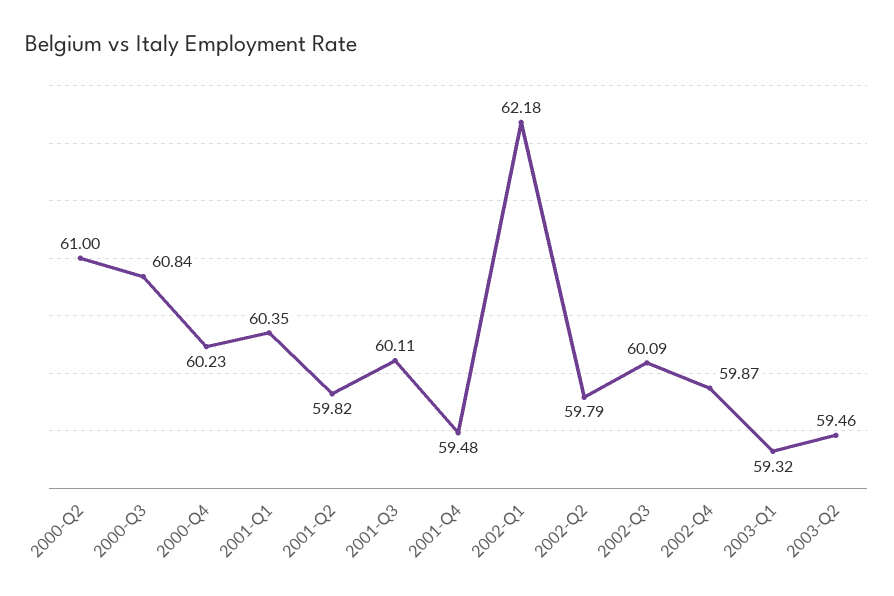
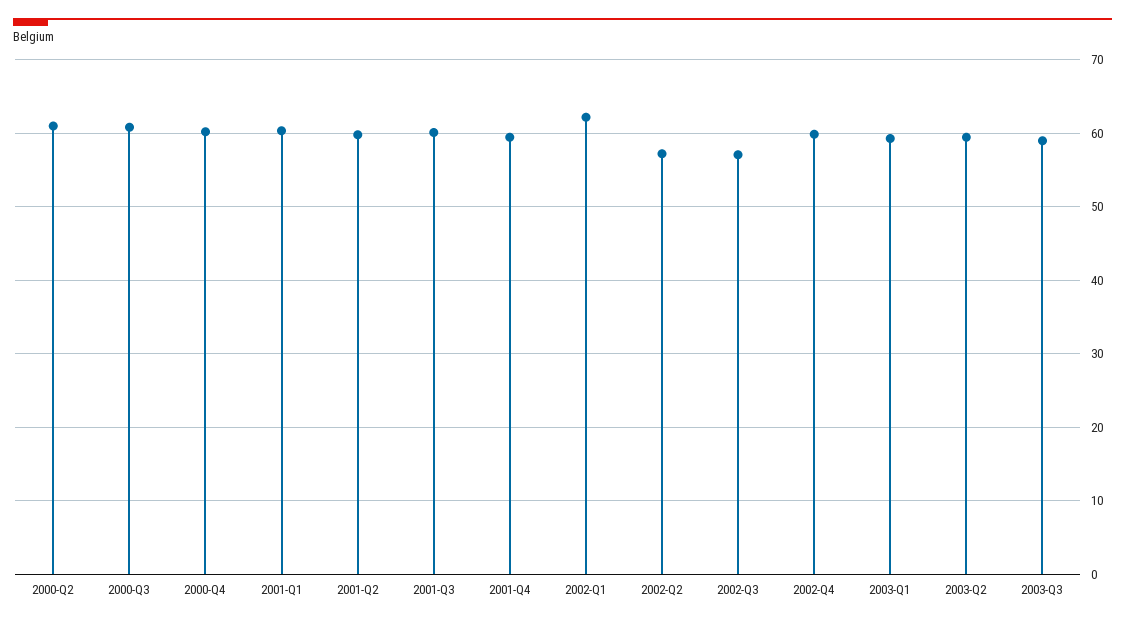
2002-Q2: 59.79 -> 57
2002-Q3: 60.09 -> 57
2003-Q3: none -> 59

